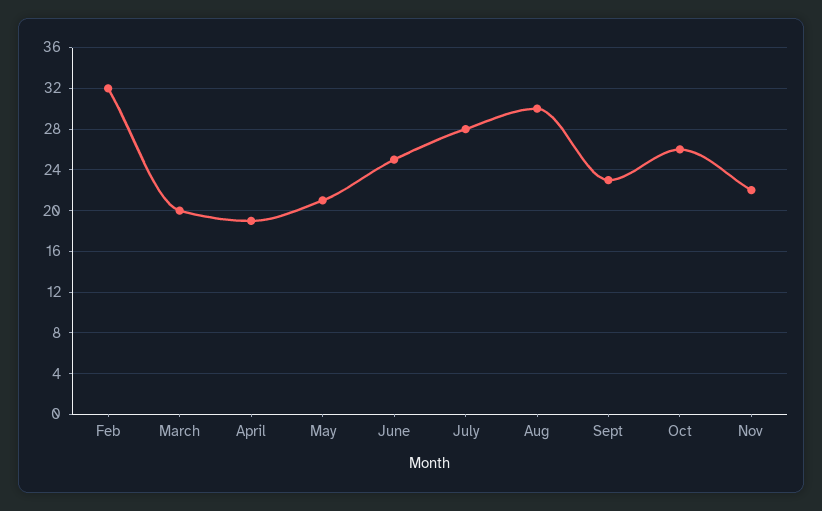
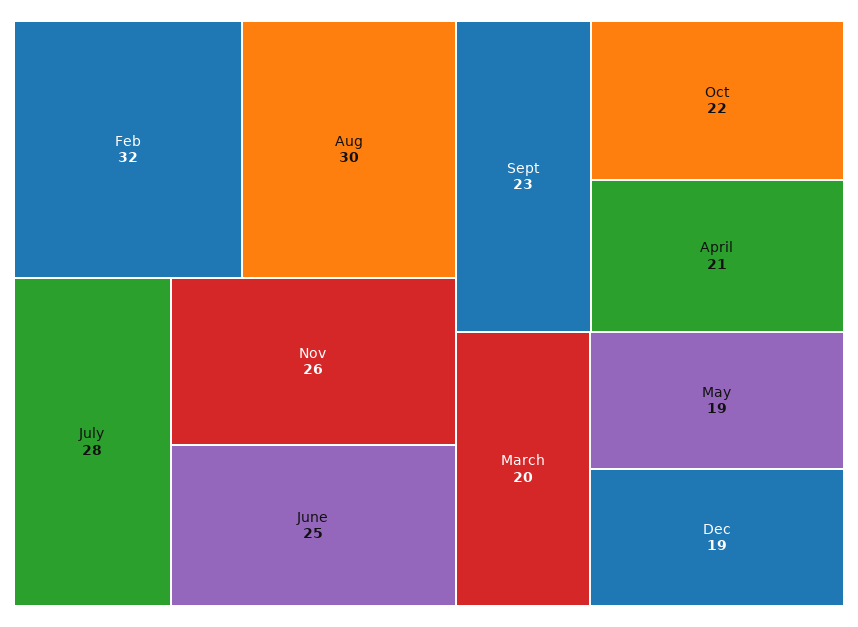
April: 19 -> 21
May: 21 -> 19
Oct: 26 -> 22
Nov: 22 -> 26
Dec: none -> 19

